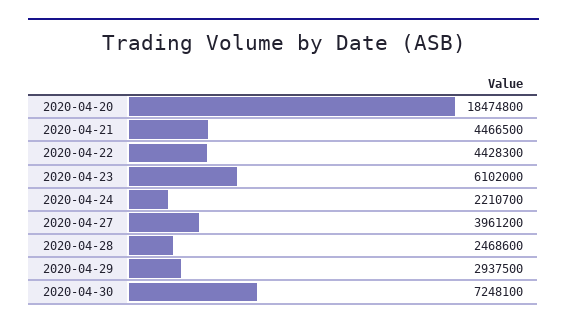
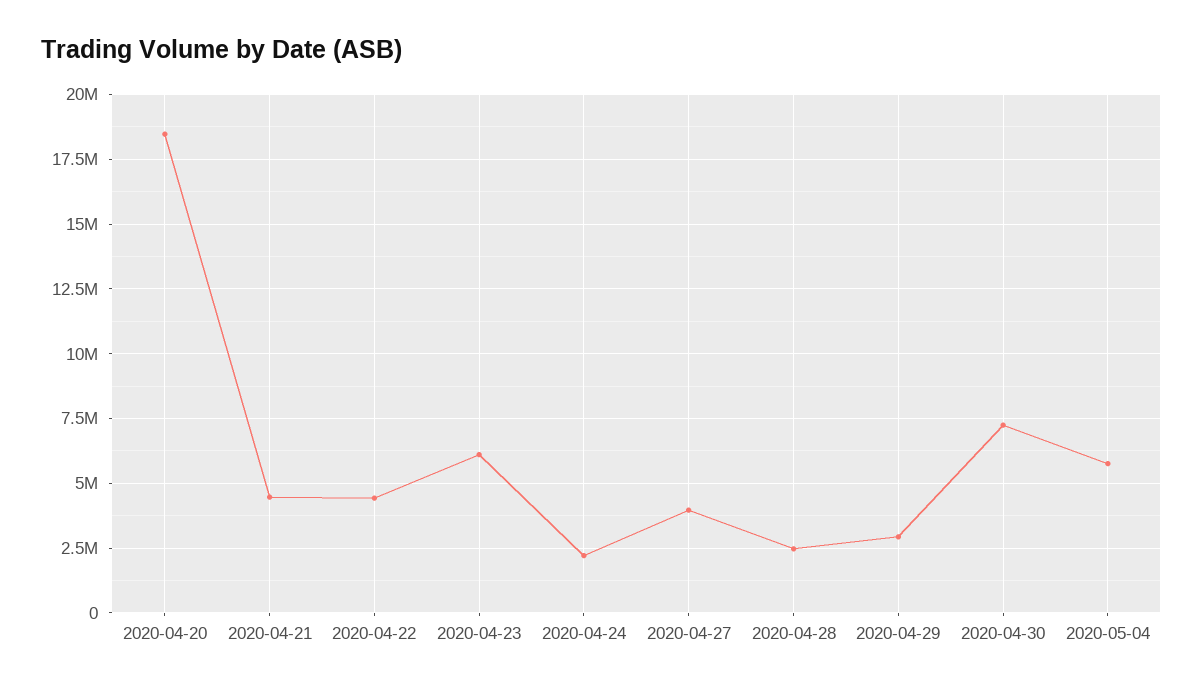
2020-05-04: none -> 5750000

